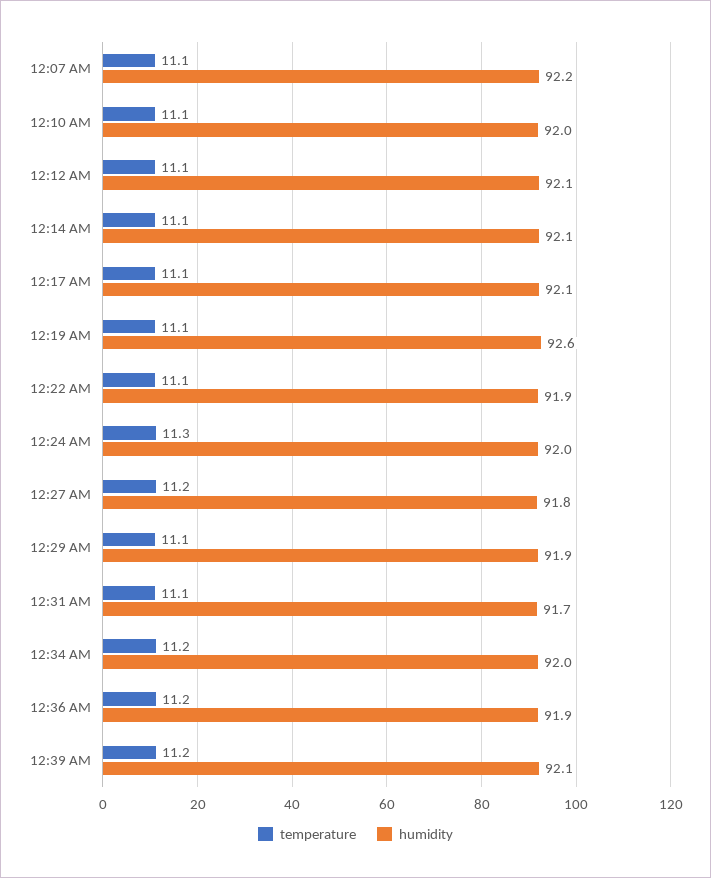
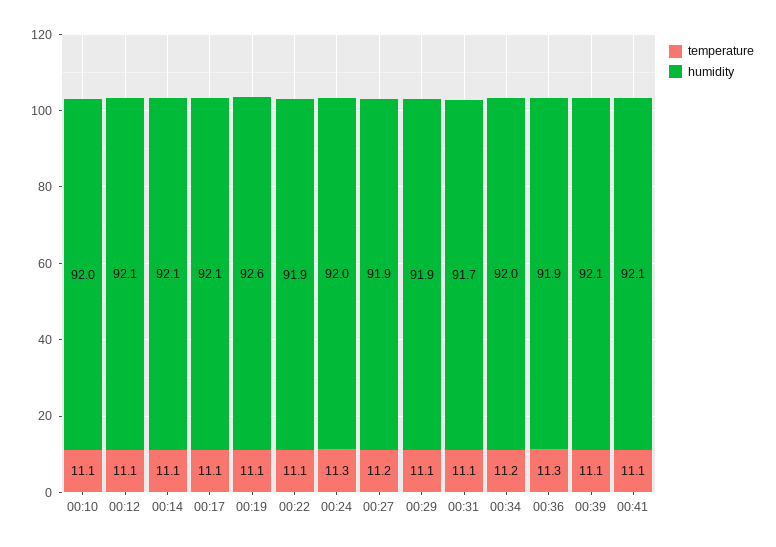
temperature, 12:07 AM: 11.1 -> none
humidity, 12:07 AM: 92.2 -> none
humidity, 12:27 AM: 91.8 -> 91.9
temperature, 12:36 AM: 11.2 -> 11.3
temperature, 12:39 AM: 11.2 -> 11.1
temperature, 00:41: none -> 11.1
humidity, 00:41: none -> 92.1

